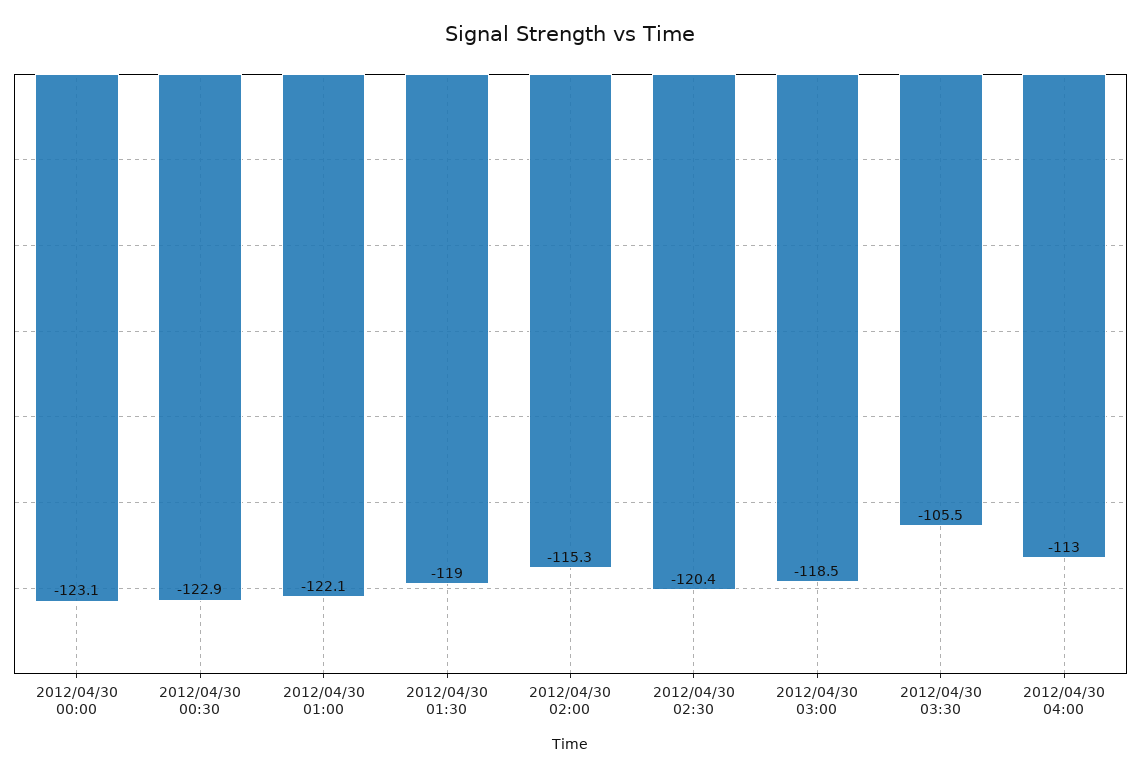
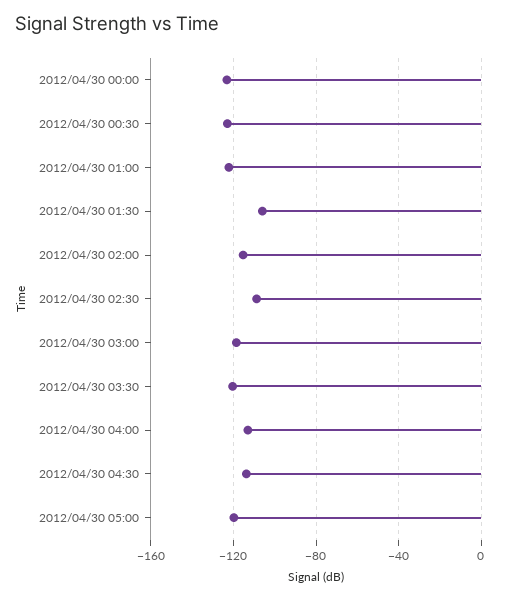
2012/04/30 01:30: -119 -> -105
2012/04/30 02:30: -120.4 -> -110
2012/04/30 03:30: -105.5 -> -120
2012/04/30 04:30: none -> -115
2012/04/30 05:00: none -> -120

